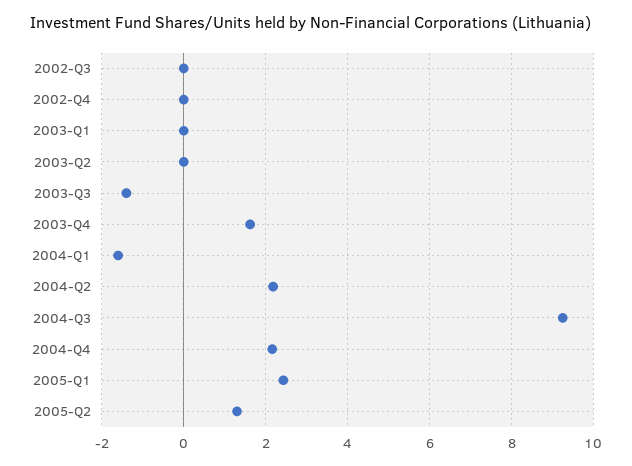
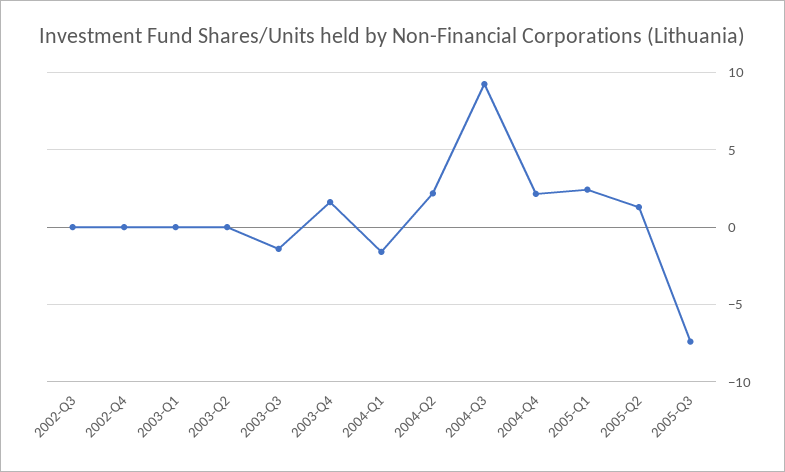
2005-Q3: none -> -7.5

